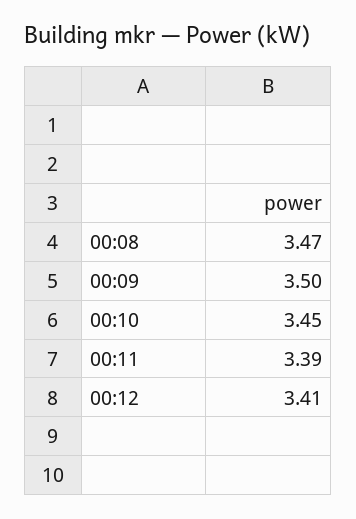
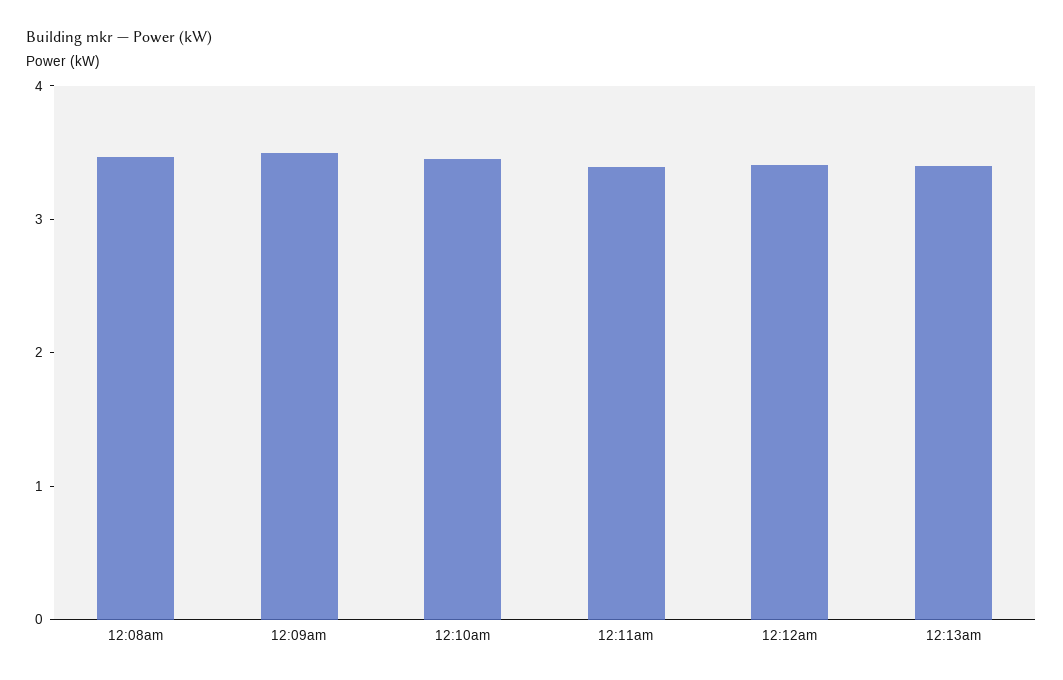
12:13am: none -> 3.4

